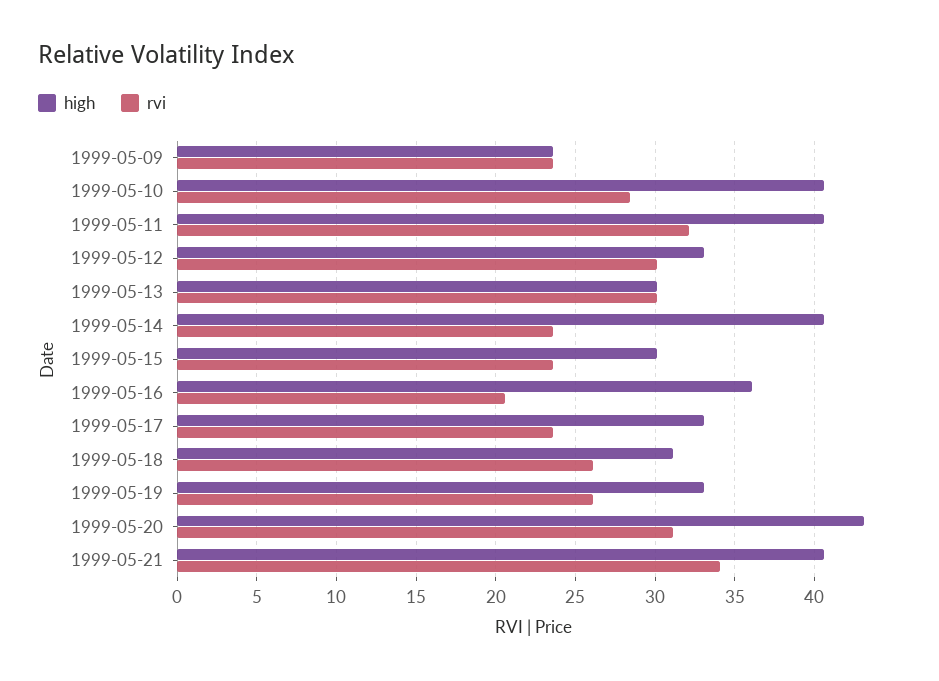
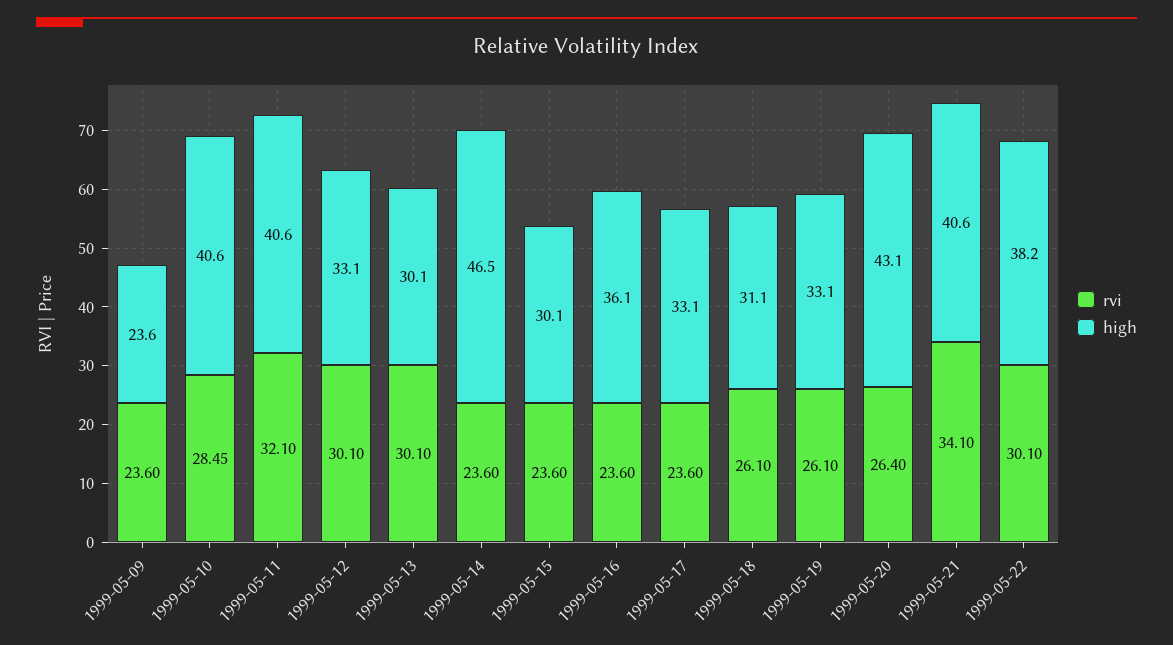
high, 1999-05-14: 40.5 -> 46.5
rvi, 1999-05-16: 20.5 -> 23.6
rvi, 1999-05-20: 31 -> 26.4
rvi, 1999-05-22: none -> 30.1
high, 1999-05-22: none -> 38.2

